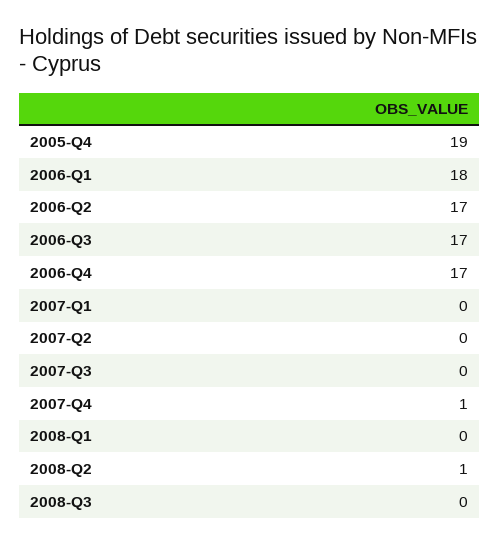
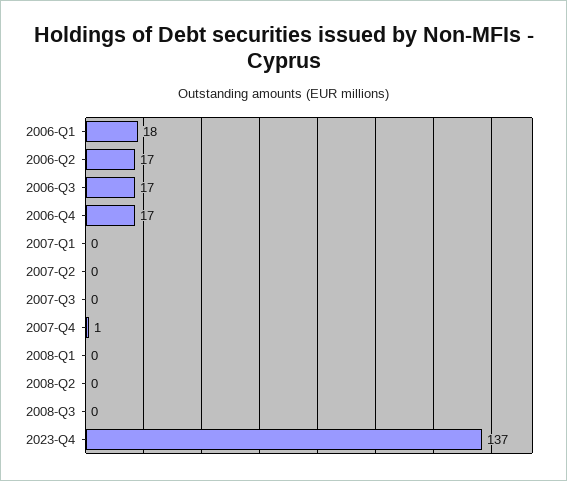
2005-Q4: 19 -> none
2008-Q2: 1 -> 0
2023-Q4: none -> 137

